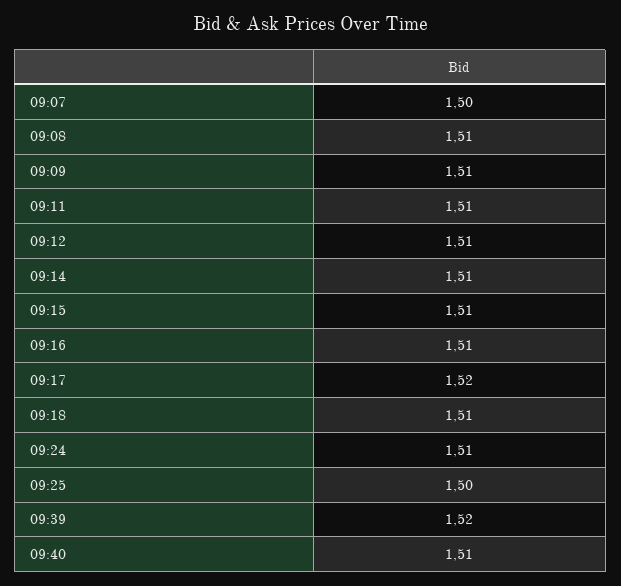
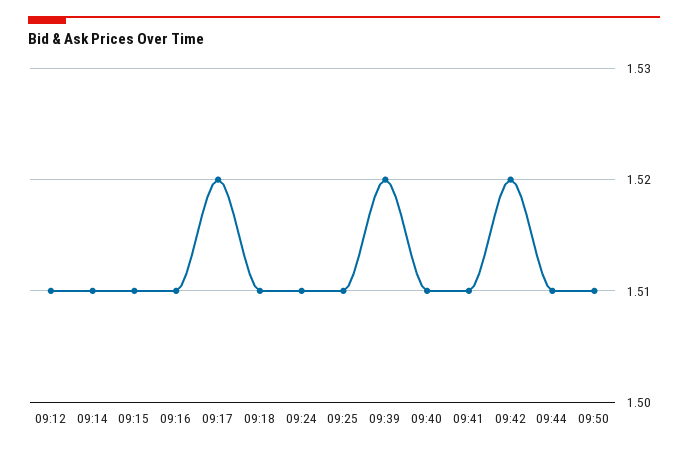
09:07: 1.5 -> none
09:08: 1.51 -> none
09:09: 1.51 -> none
09:11: 1.51 -> none
09:25: 1.5 -> 1.51
09:41: none -> 1.51
09:42: none -> 1.52
09:44: none -> 1.51
09:50: none -> 1.51

